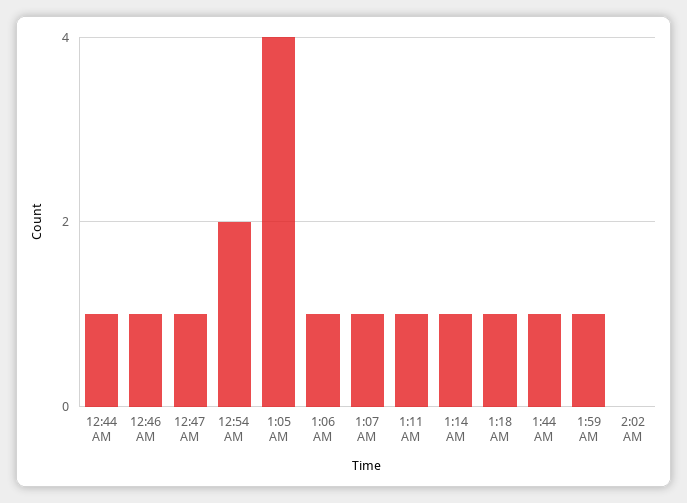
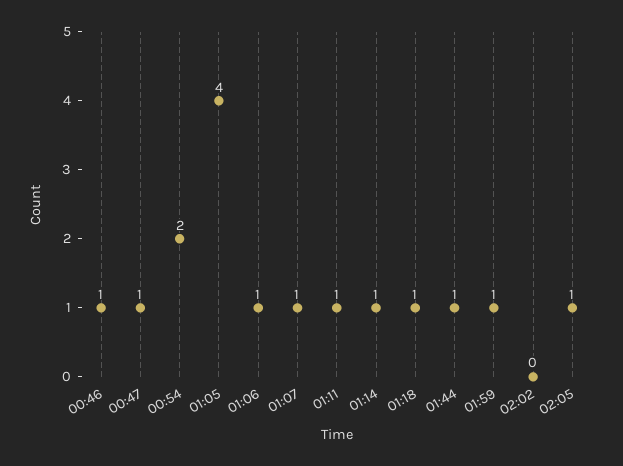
12:44 AM: 1 -> none
02:05: none -> 1

